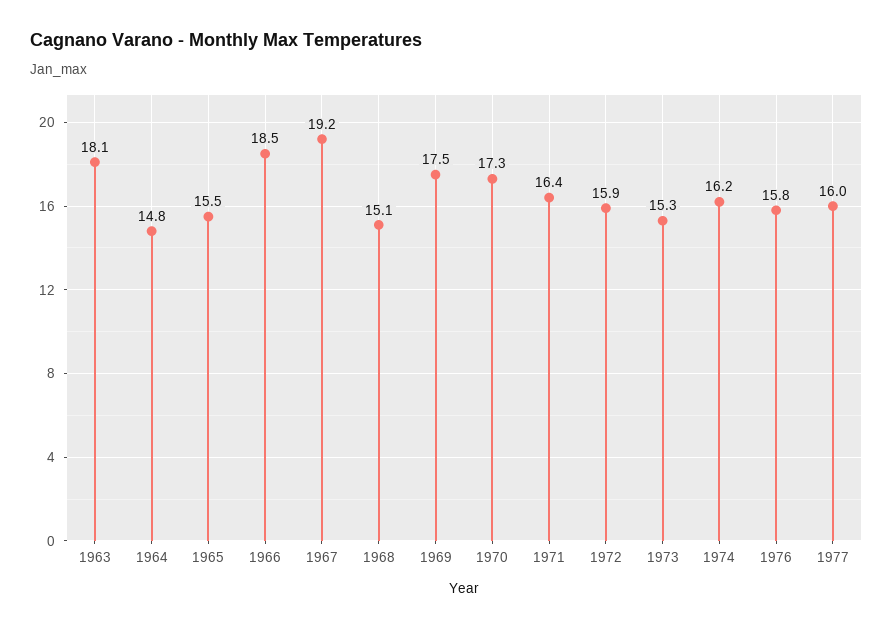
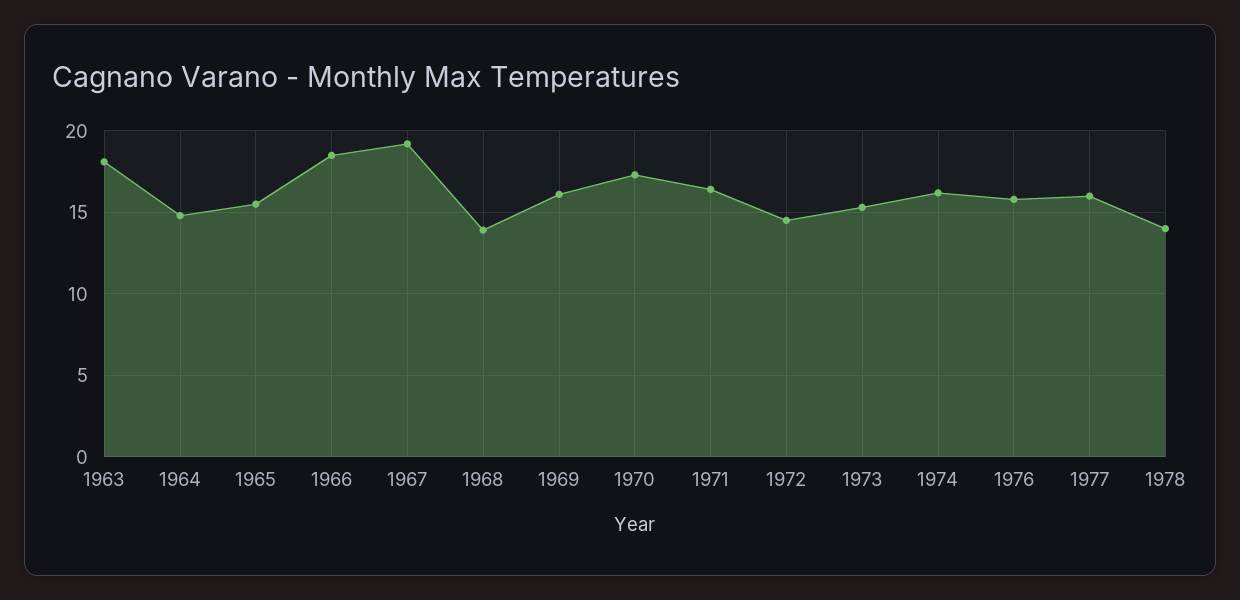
1968: 15.1 -> 14
1969: 17.5 -> 16
1972: 15.9 -> 14.5
1978: none -> 14

